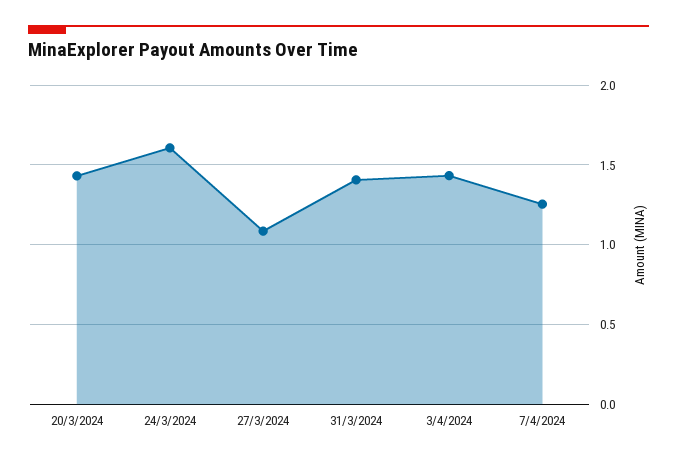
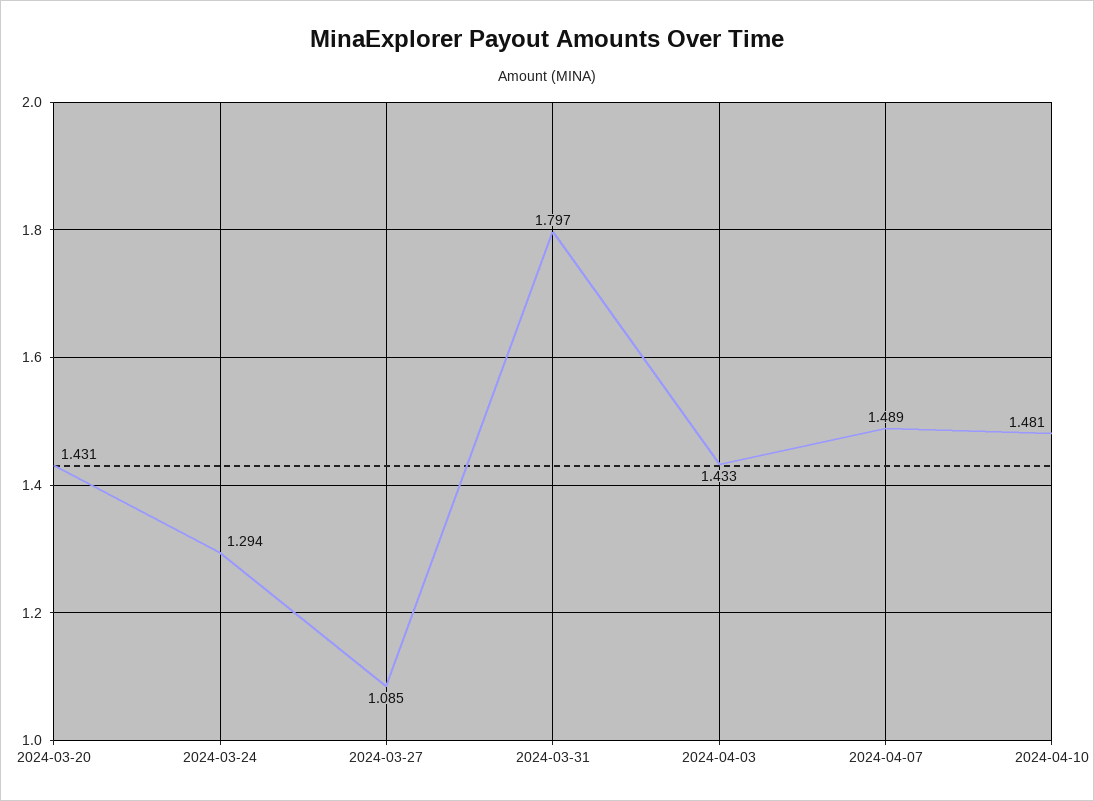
24/3/2024: 1.6 -> 1.294
31/3/2024: 1.4 -> 1.797
7/4/2024: 1.25 -> 1.489
2024-04-10: none -> 1.481

